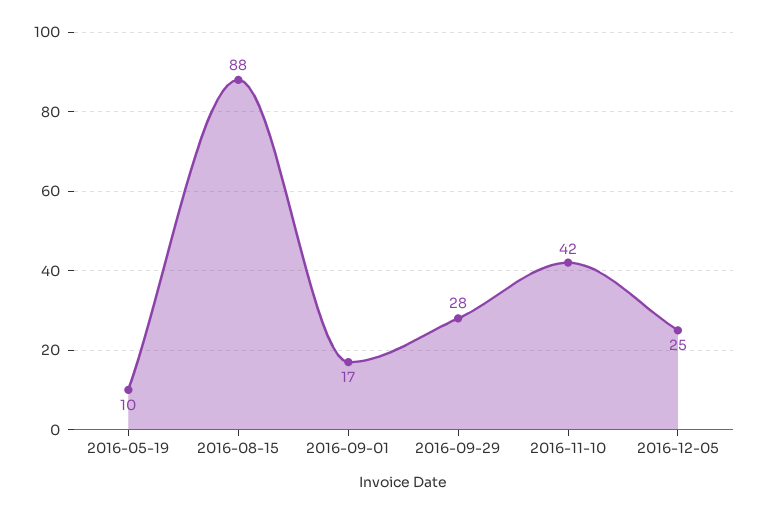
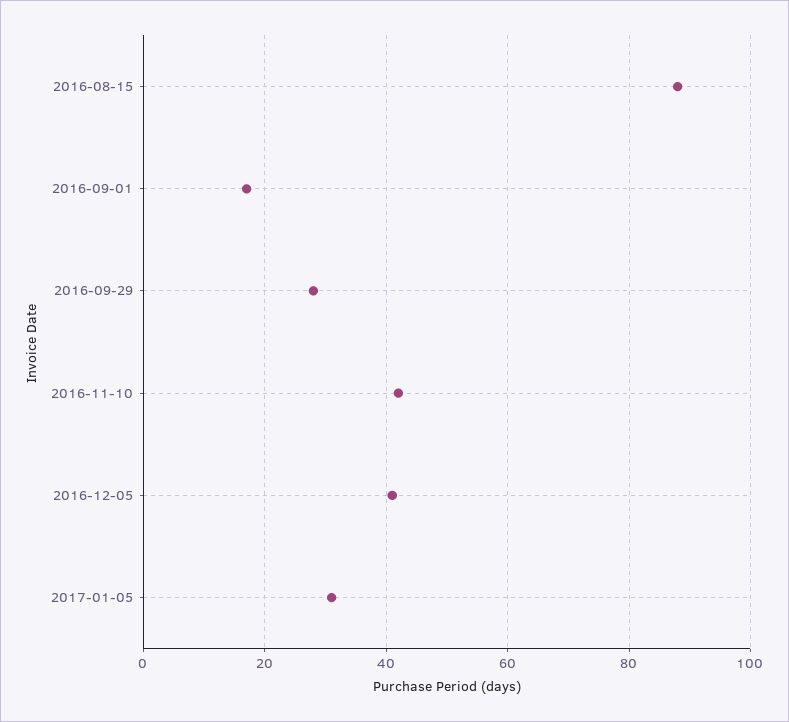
2016-05-19: 10 -> none
2016-12-05: 25 -> 40
2017-01-05: none -> 30

